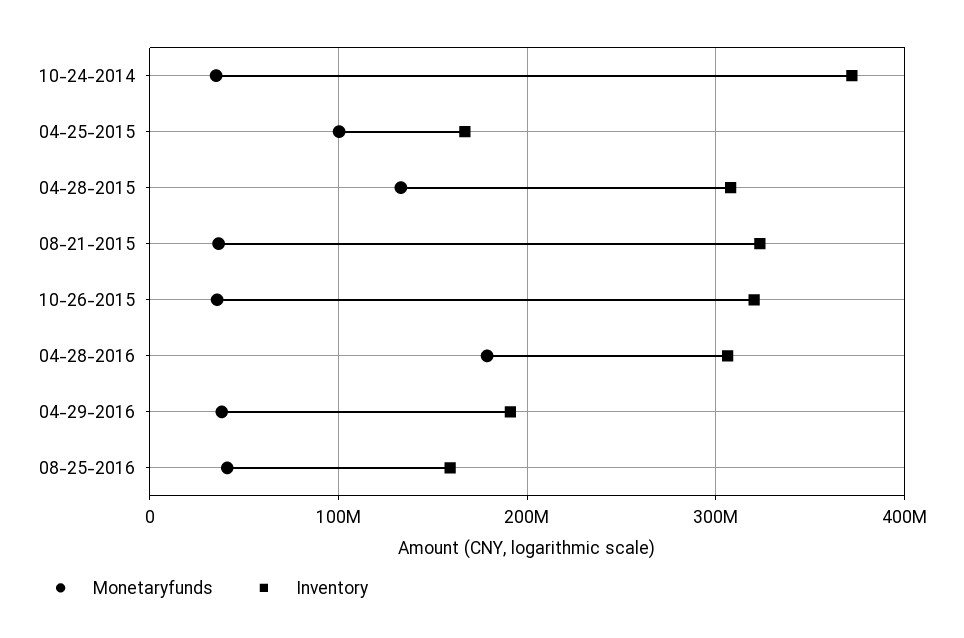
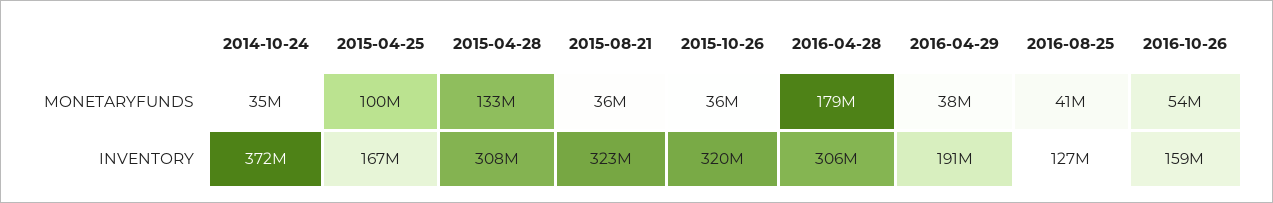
Inventory, 08-25-2016: 160000000 -> 127000000
Monetaryfunds, 2016-10-26: none -> 54000000
Inventory, 2016-10-26: none -> 159000000

